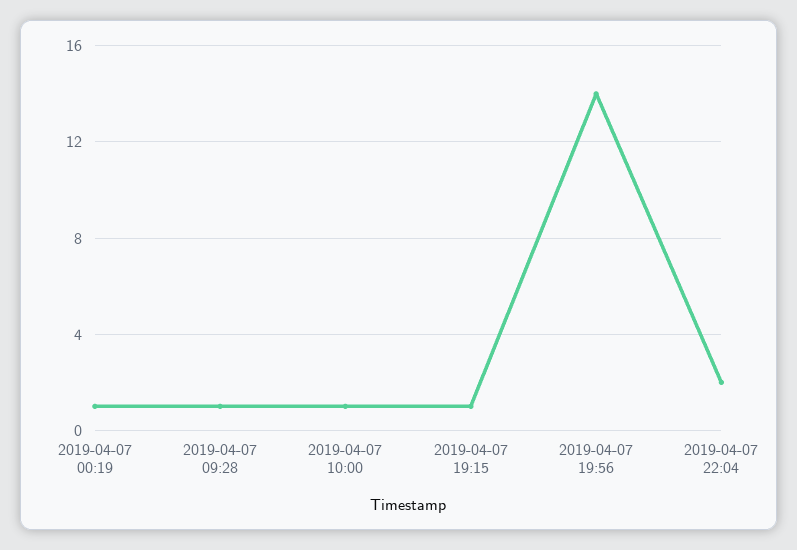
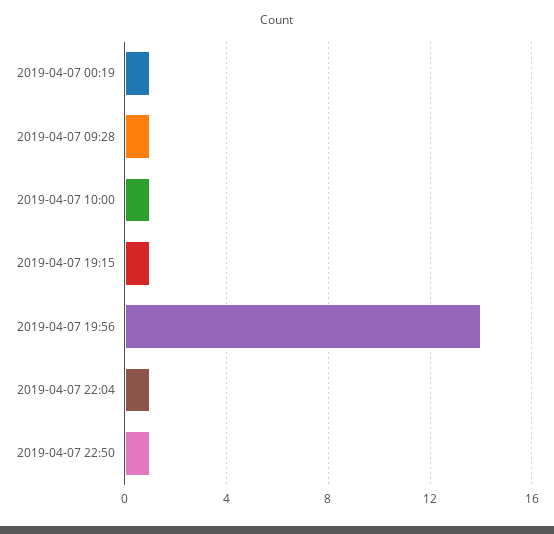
2019-04-07 22:04: 2 -> 1
2019-04-07 22:50: none -> 1

